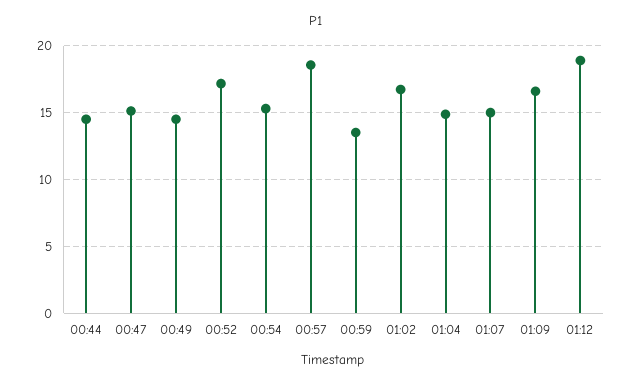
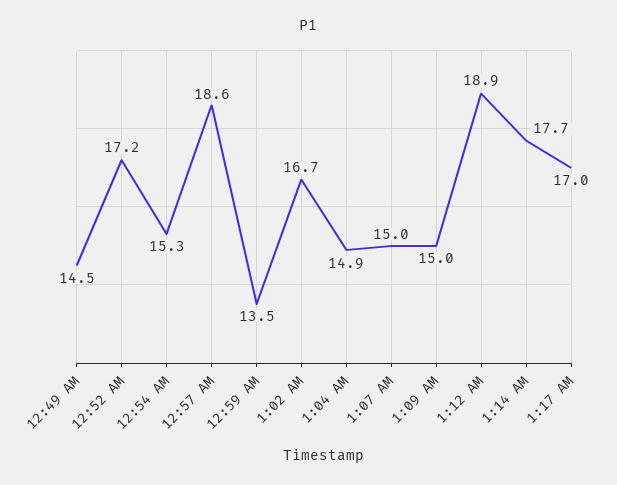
00:44: 14.5 -> none
00:47: 15 -> none
01:09: 16.5 -> 15
1:14 AM: none -> 17.7
1:17 AM: none -> 17

